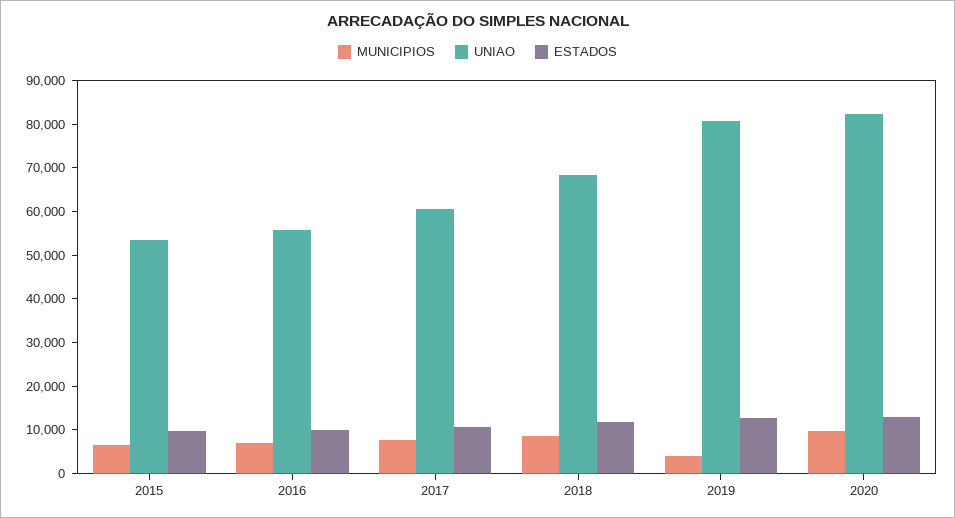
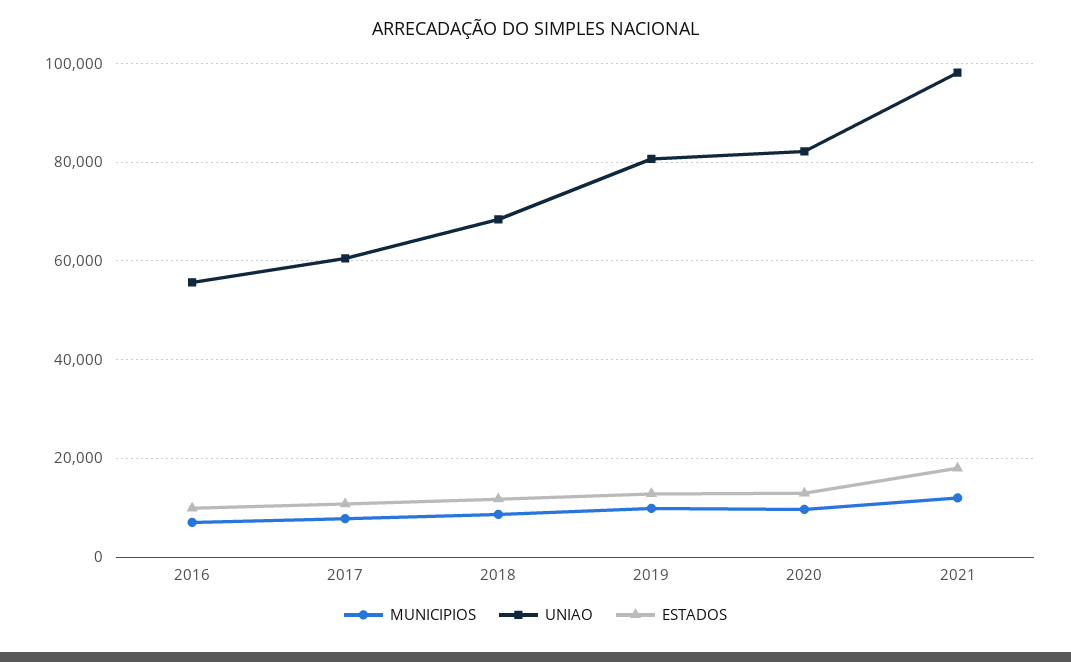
MUNICIPIOS, 2015: 6000 -> none
UNIAO, 2015: 54000 -> none
ESTADOS, 2015: 10000 -> none
MUNICIPIOS, 2019: 4000 -> 10000
MUNICIPIOS, 2021: none -> 12000
UNIAO, 2021: none -> 98000
ESTADOS, 2021: none -> 18000

